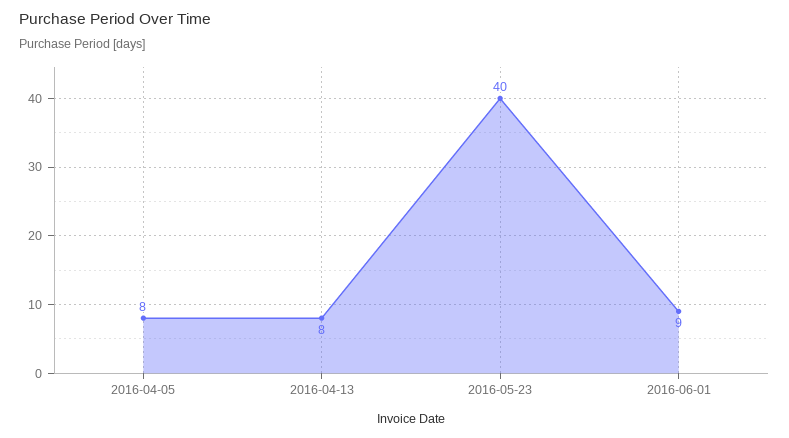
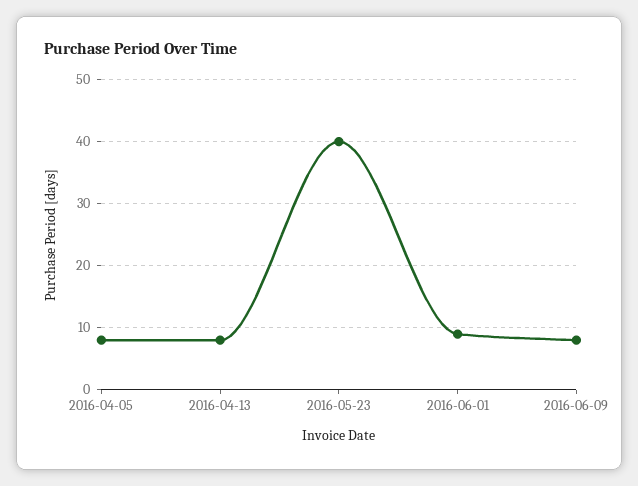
2016-06-09: none -> 8

